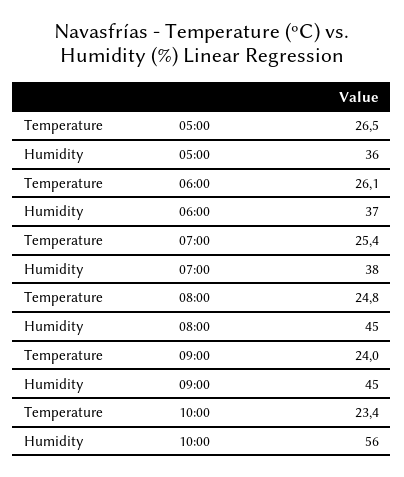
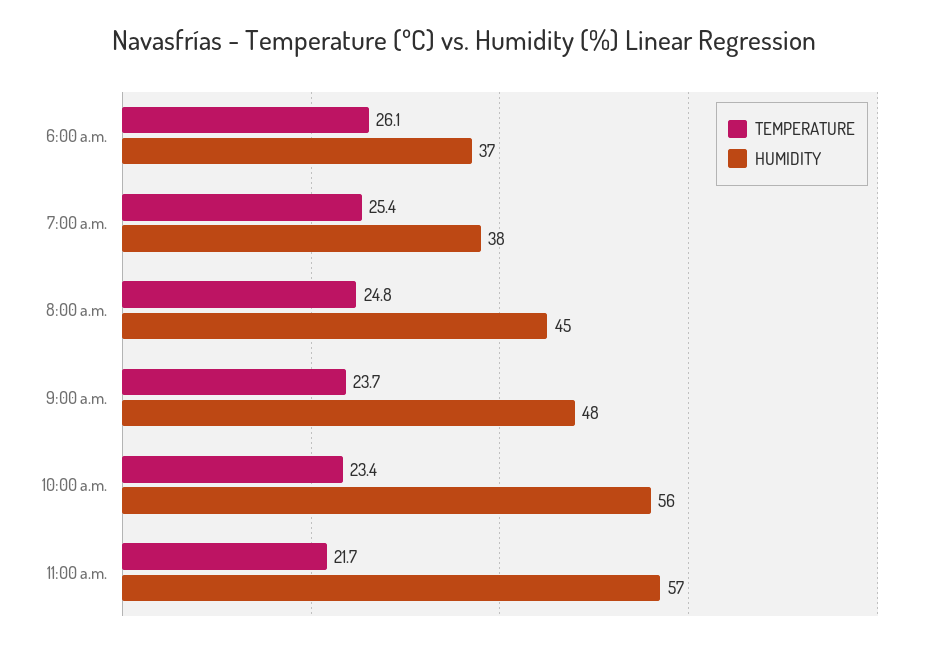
Temperature, 05:00: 26.5 -> none
Humidity, 05:00: 36 -> none
Temperature, 09:00: 24 -> 23.7
Humidity, 09:00: 45 -> 48
Temperature, 11:00 a.m.: none -> 21.7
Humidity, 11:00 a.m.: none -> 57

